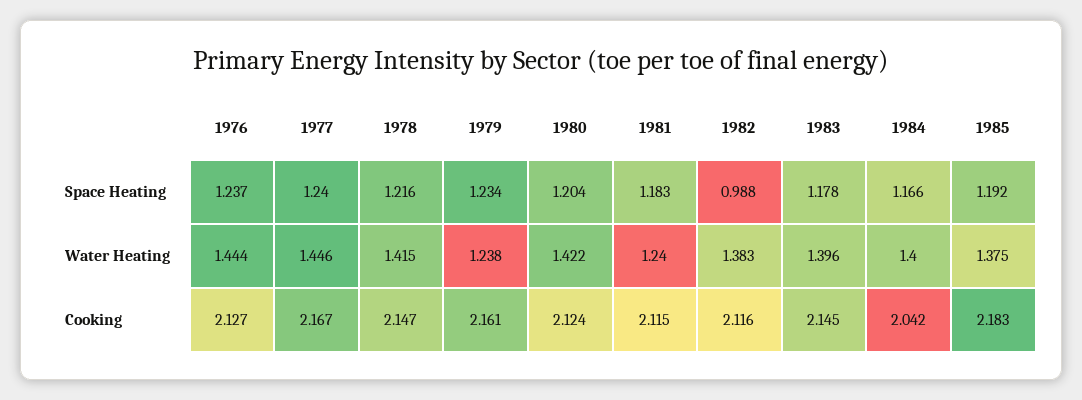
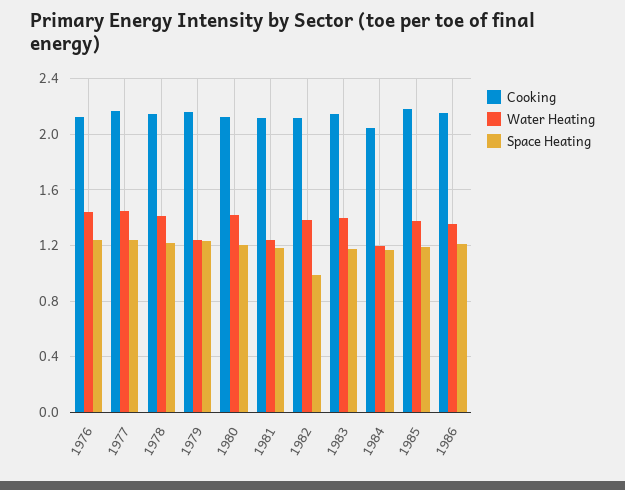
Water Heating, 1984: 1.4 -> 1.2
Cooking, 1986: none -> 2.15
Water Heating, 1986: none -> 1.35
Space Heating, 1986: none -> 1.2

